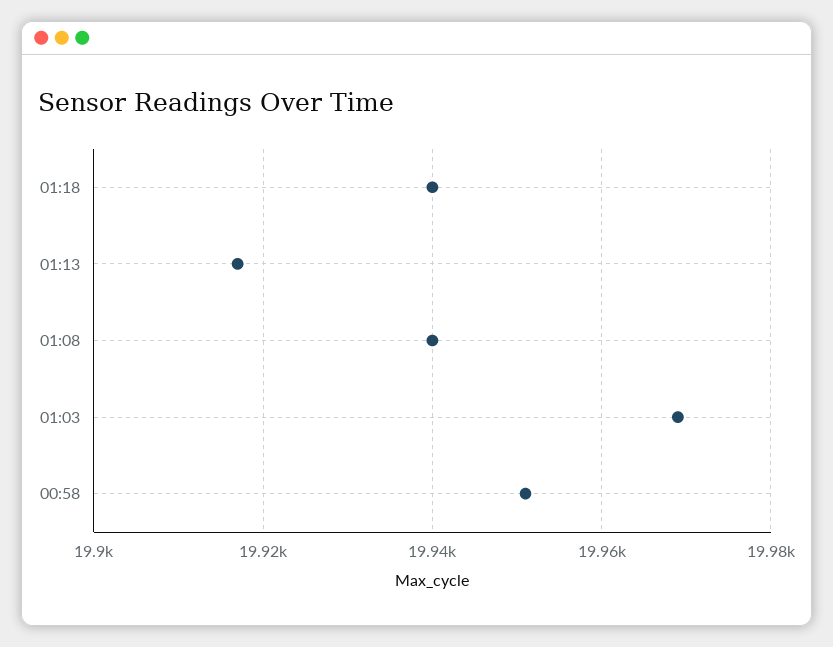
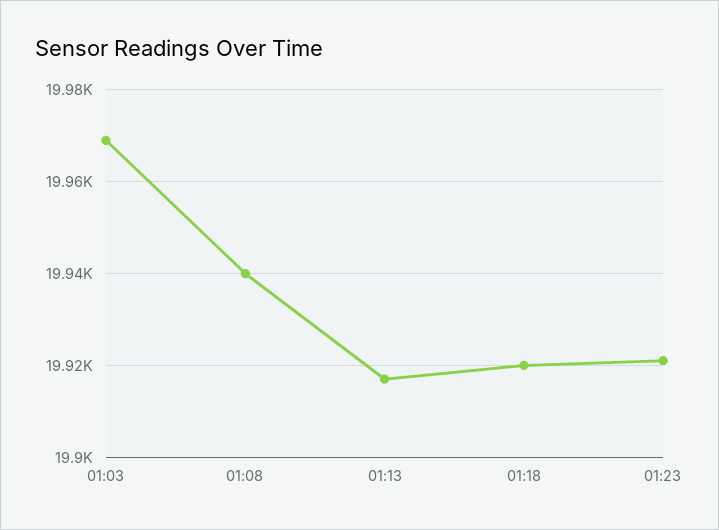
01:18: 19940 -> 19920
00:58: 19950 -> none
01:23: none -> 19920

